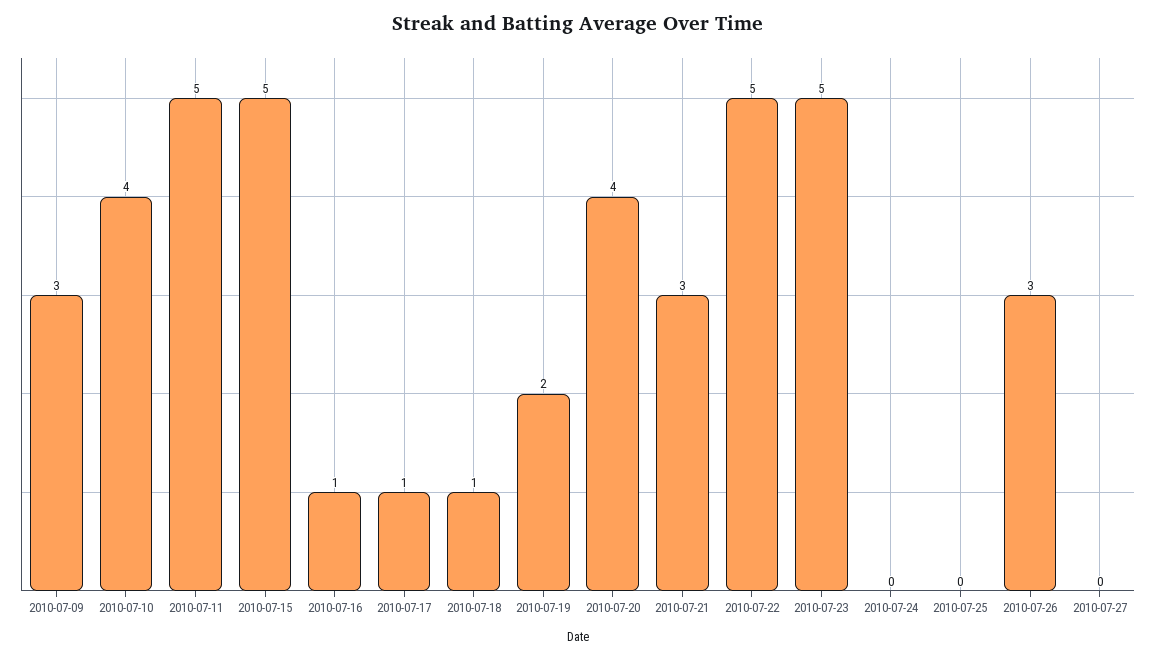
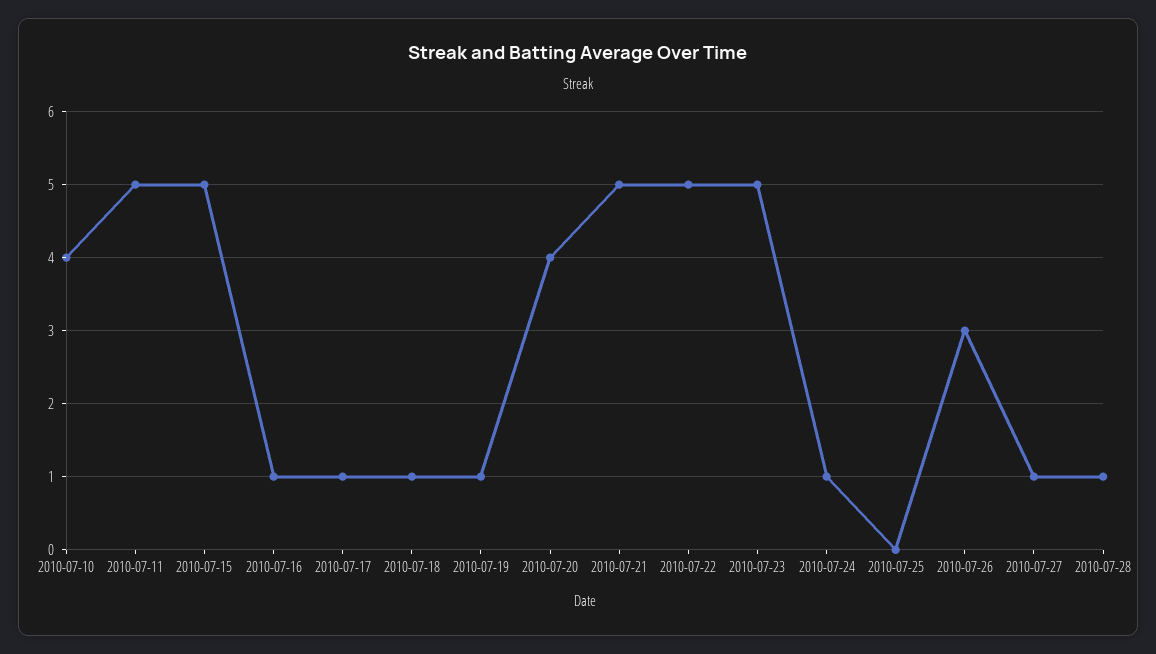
2010-07-09: 3 -> none
2010-07-19: 2 -> 1
2010-07-21: 3 -> 5
2010-07-24: 0 -> 1
2010-07-27: 0 -> 1
2010-07-28: none -> 1

